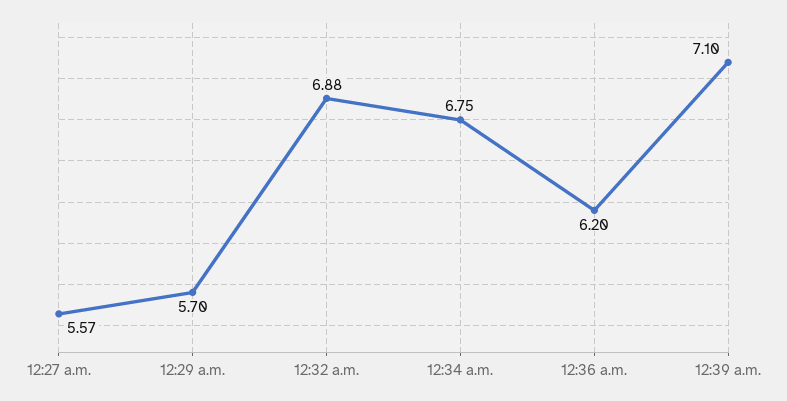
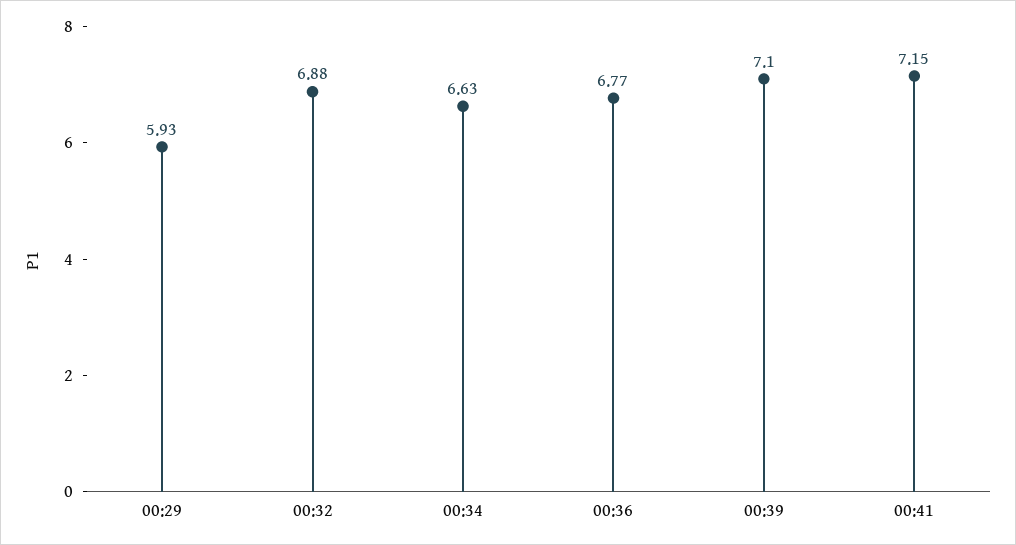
12:27 a.m.: 5.57 -> none
12:29 a.m.: 5.7 -> 5.93
12:34 a.m.: 6.75 -> 6.63
12:36 a.m.: 6.2 -> 6.77
00:41: none -> 7.15

